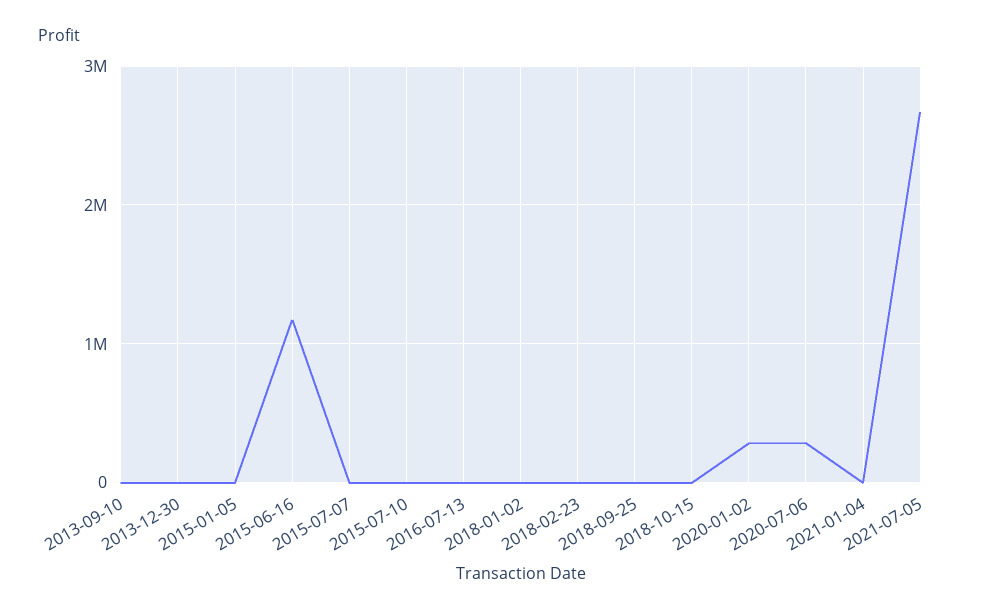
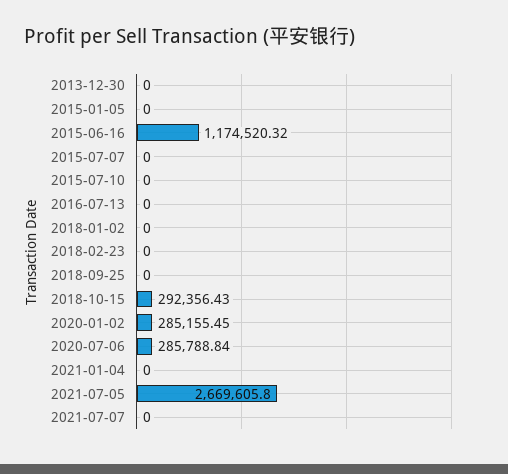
2013-09-10: 0 -> none
2018-10-15: 0 -> 292356.43
2021-07-07: none -> 0

